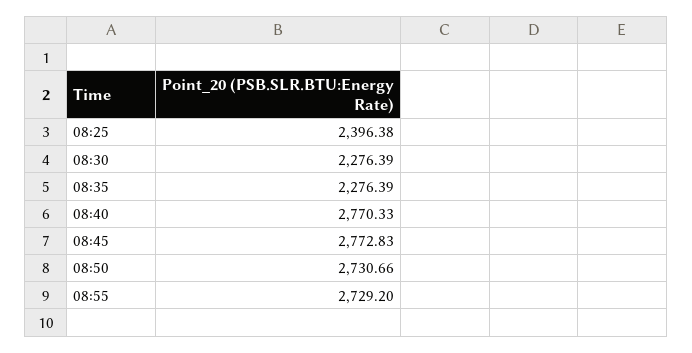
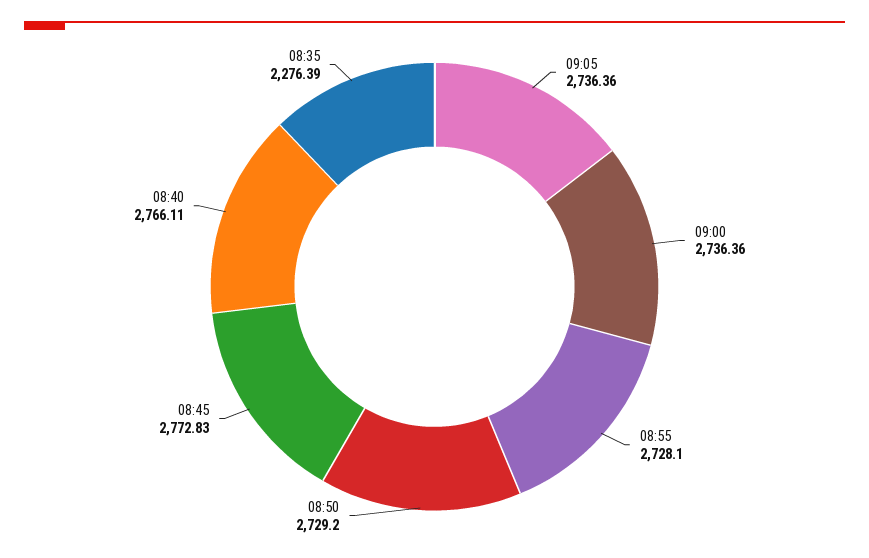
08:25: 2396.38 -> none
08:30: 2276.39 -> none
08:40: 2770.33 -> 2766.11
08:50: 2730.66 -> 2729.2
08:55: 2729.2 -> 2728.1
09:05: none -> 2736.36
09:00: none -> 2736.36

